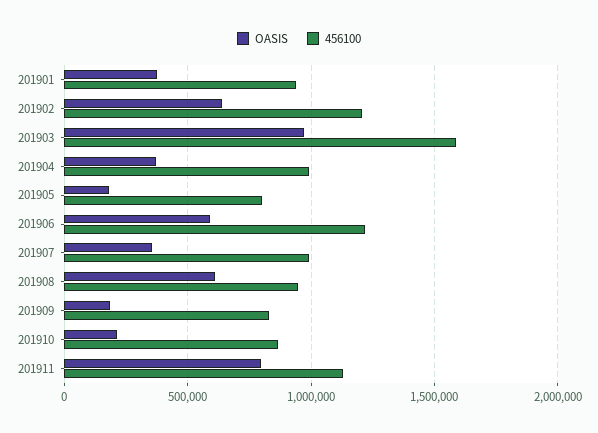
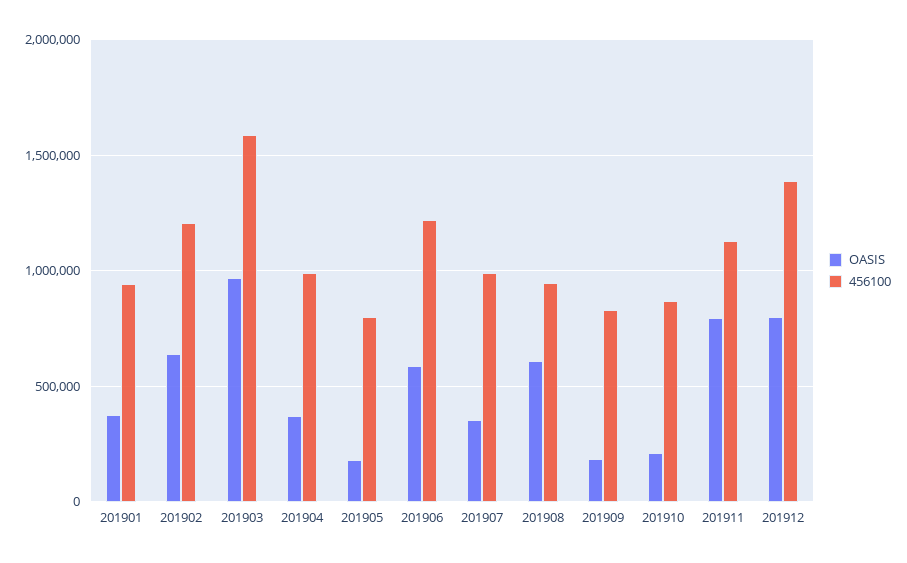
OASIS, 201912: none -> 800000
456100, 201912: none -> 1400000

